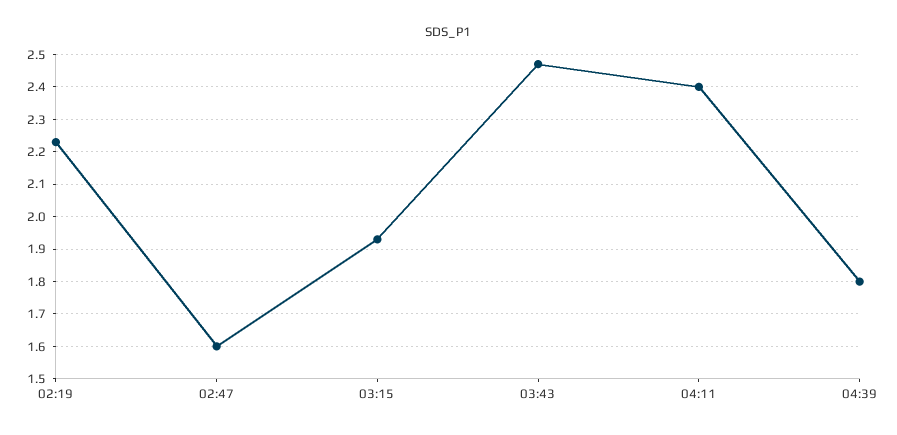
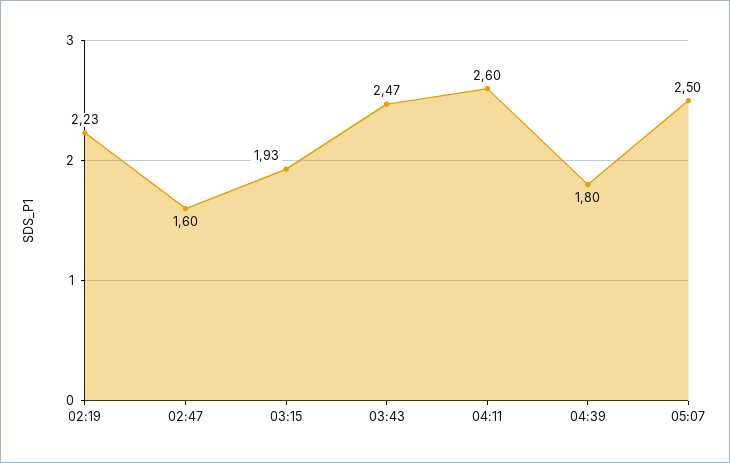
04:11: 2.4 -> 2.6
05:07: none -> 2.5

